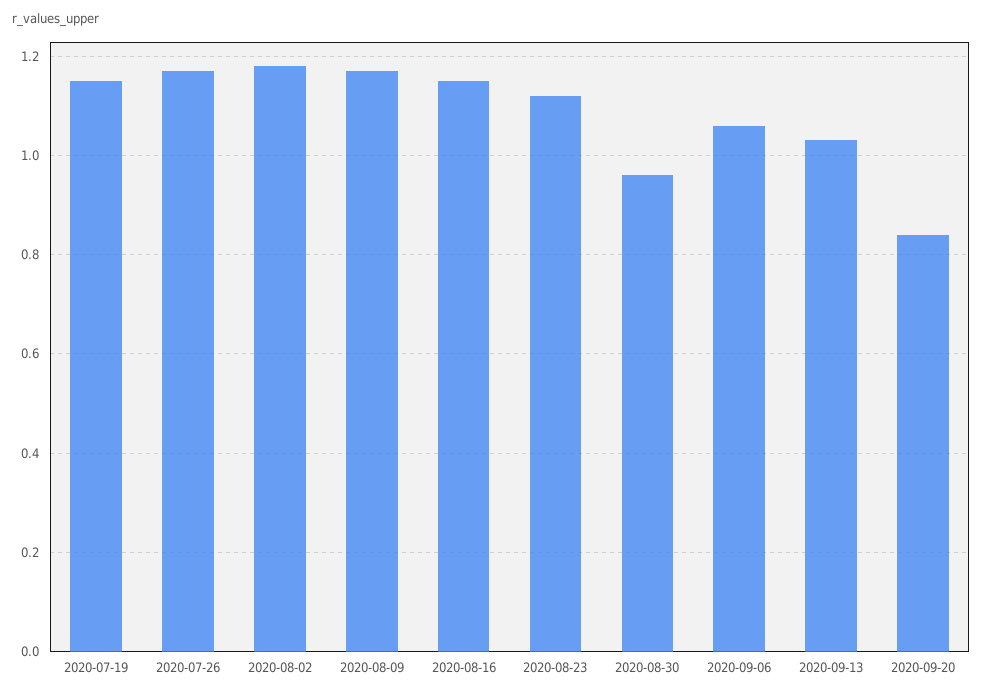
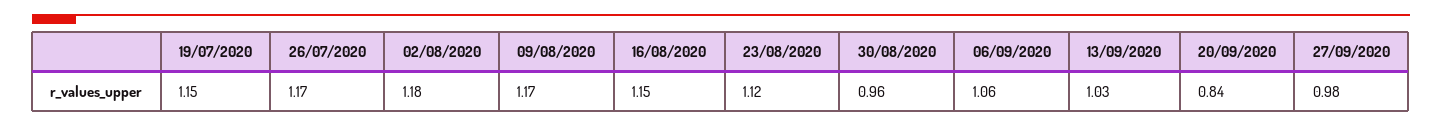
27/09/2020: none -> 0.98

